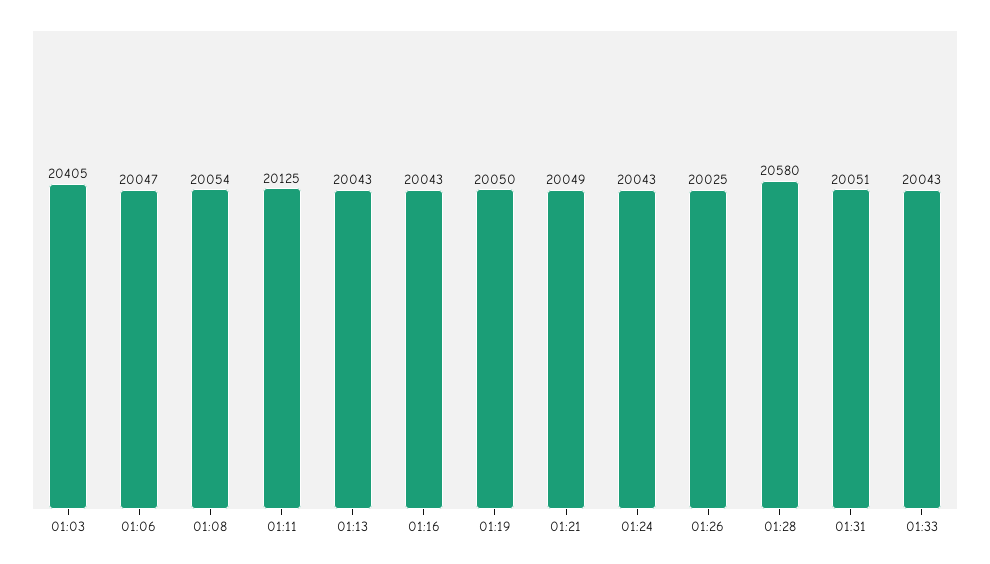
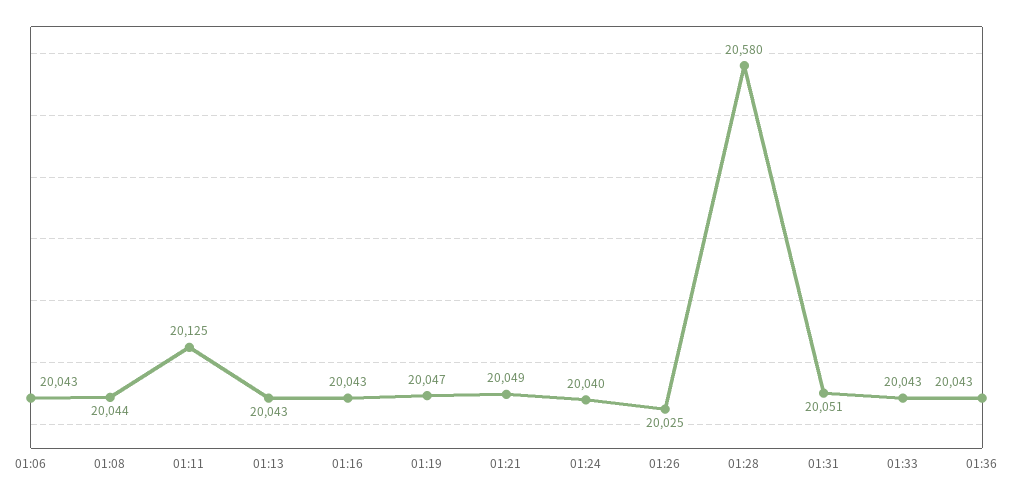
01:03: 20405 -> none
01:06: 20047 -> 20043
01:08: 20054 -> 20044
01:19: 20050 -> 20047
01:24: 20043 -> 20040
01:36: none -> 20043

